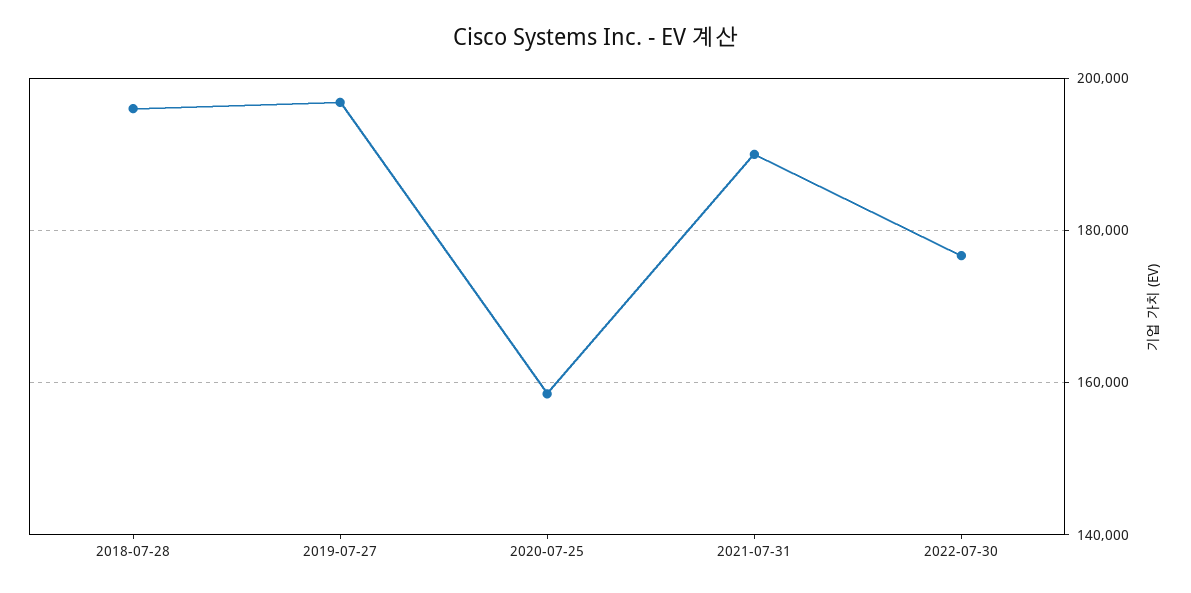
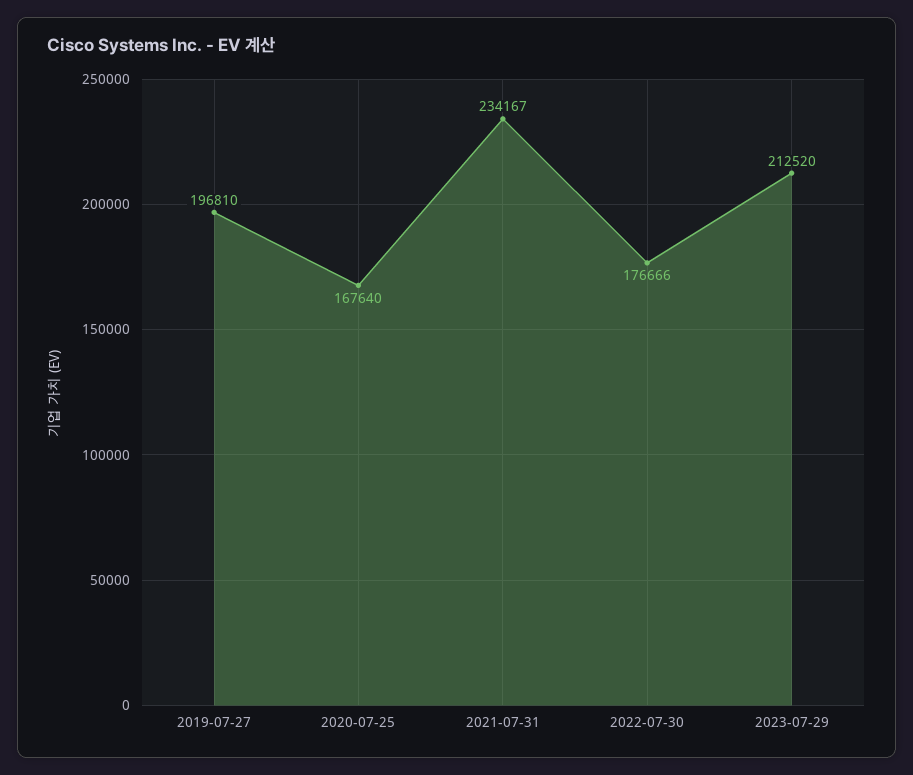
2018-07-28: 196000 -> none
2020-07-25: 158000 -> 167640
2021-07-31: 190000 -> 234167
2023-07-29: none -> 212520

